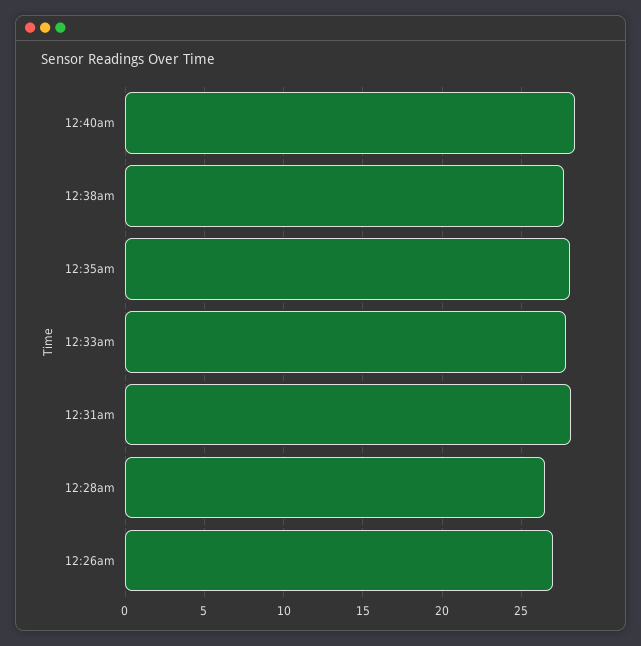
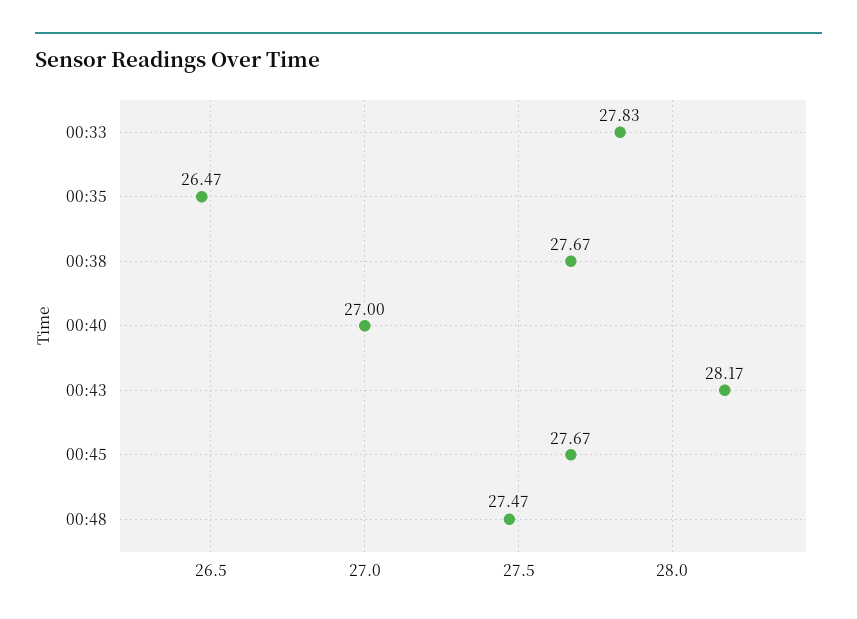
12:40am: 28.5 -> 27
12:35am: 28 -> 26.47
12:31am: 28 -> none
12:28am: 26.5 -> none
12:26am: 27 -> none
00:43: none -> 28.17
00:45: none -> 27.67
00:48: none -> 27.47

